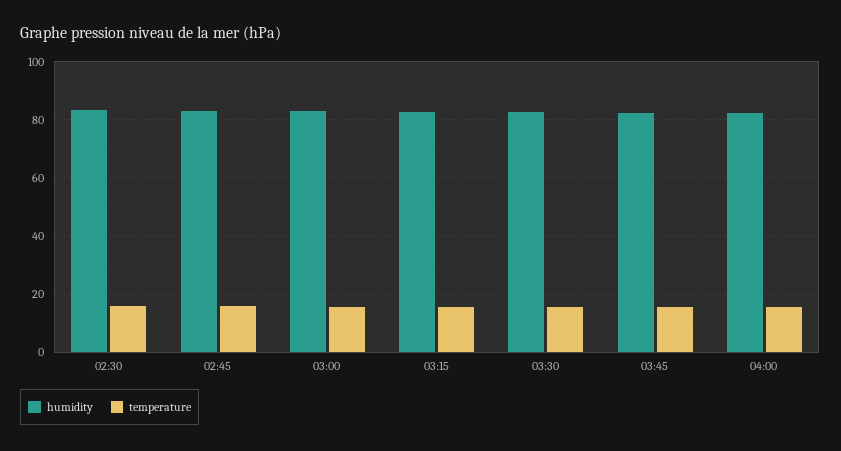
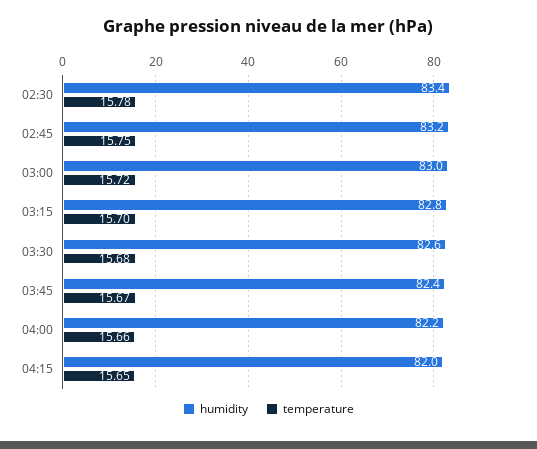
humidity, 04:15: none -> 82
temperature, 04:15: none -> 15.65

